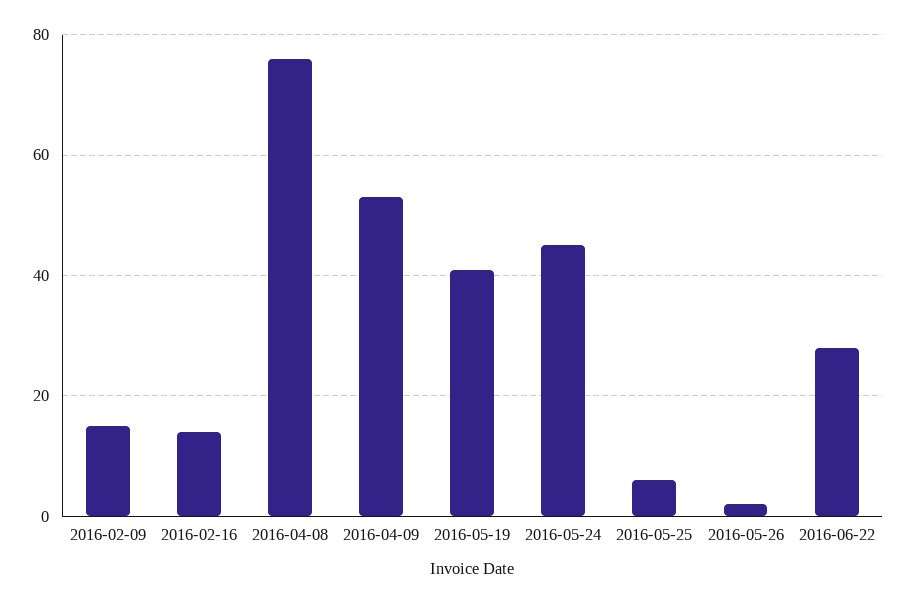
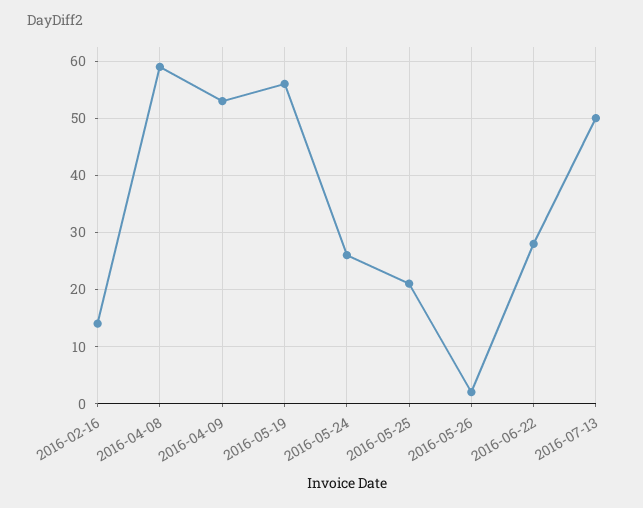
2016-02-09: 15 -> none
2016-04-08: 75 -> 60
2016-05-19: 40 -> 55
2016-05-24: 45 -> 25
2016-05-25: 5 -> 20
2016-07-13: none -> 50

